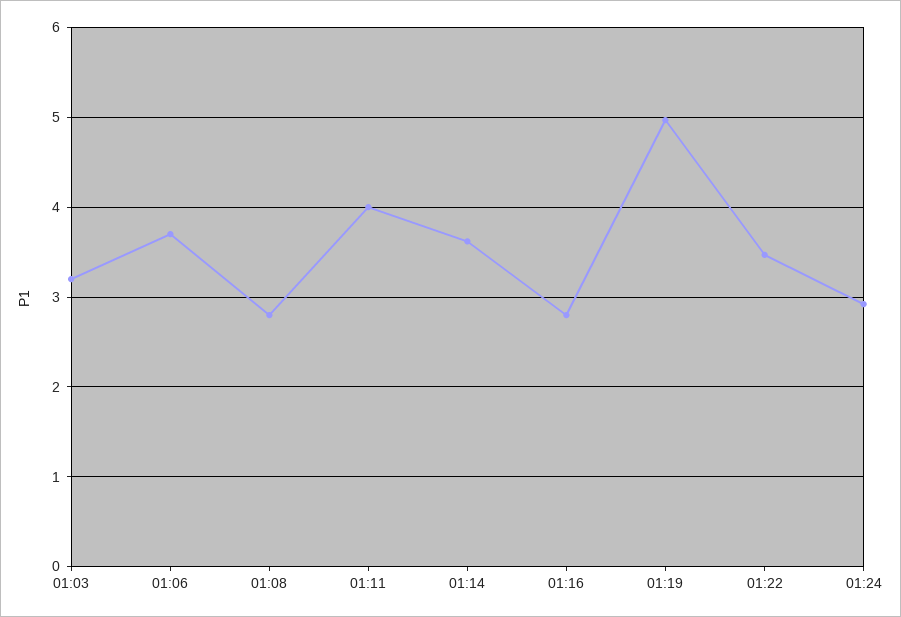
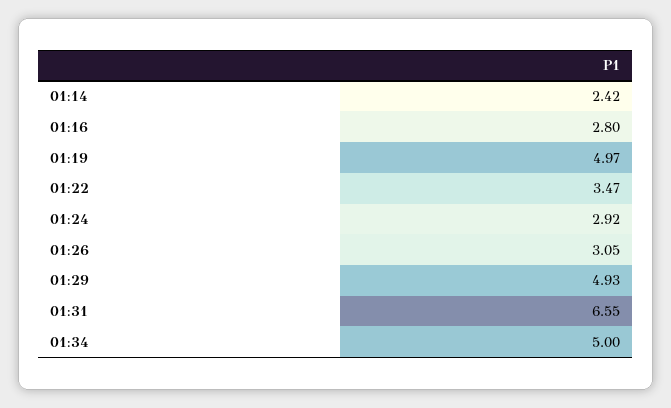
01:03: 3.2 -> none
01:06: 3.7 -> none
01:08: 2.8 -> none
01:11: 4 -> none
01:14: 3.6 -> 2.42
01:26: none -> 3.05
01:29: none -> 4.93
01:31: none -> 6.55
01:34: none -> 5

